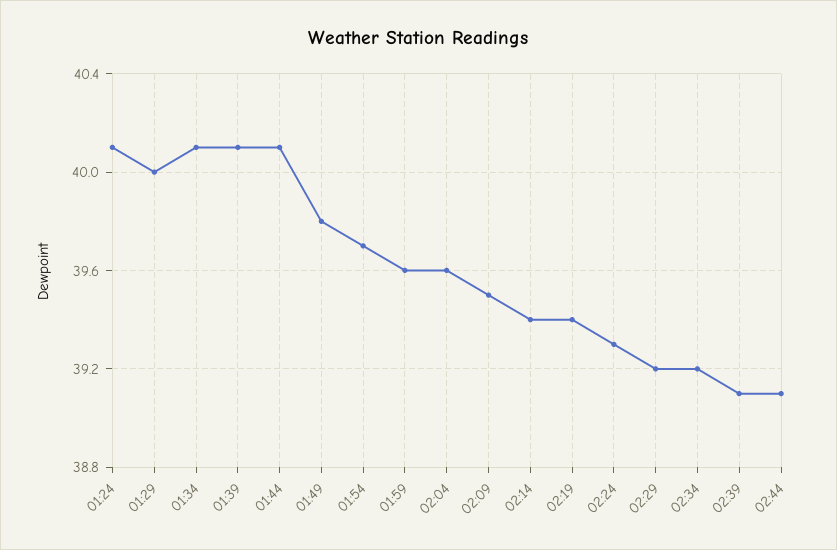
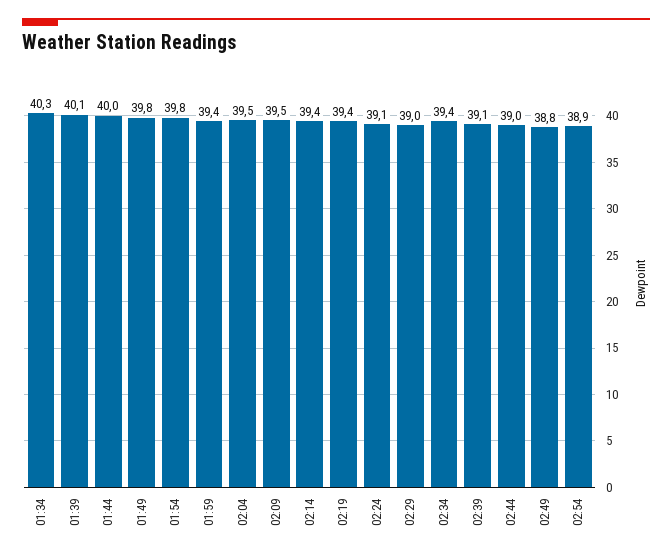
01:24: 40.1 -> none
01:29: 40 -> none
01:34: 40.1 -> 40.3
01:44: 40.1 -> 40
01:54: 39.7 -> 39.8
01:59: 39.6 -> 39.4
02:04: 39.6 -> 39.5
02:24: 39.3 -> 39.1
02:29: 39.2 -> 39
02:34: 39.2 -> 39.4
02:44: 39.1 -> 39
02:49: none -> 38.8
02:54: none -> 38.9

